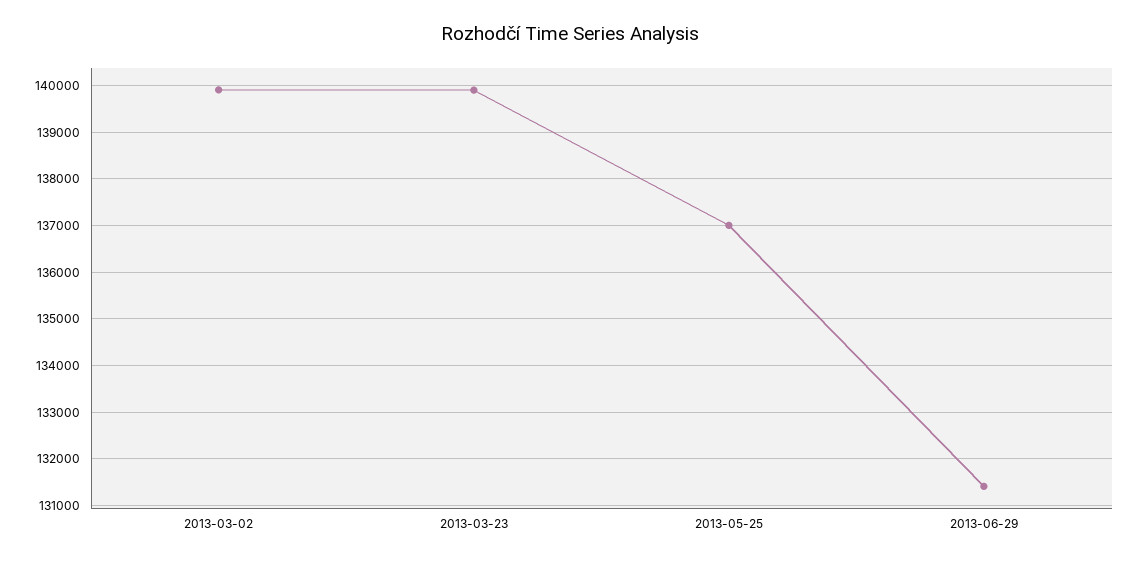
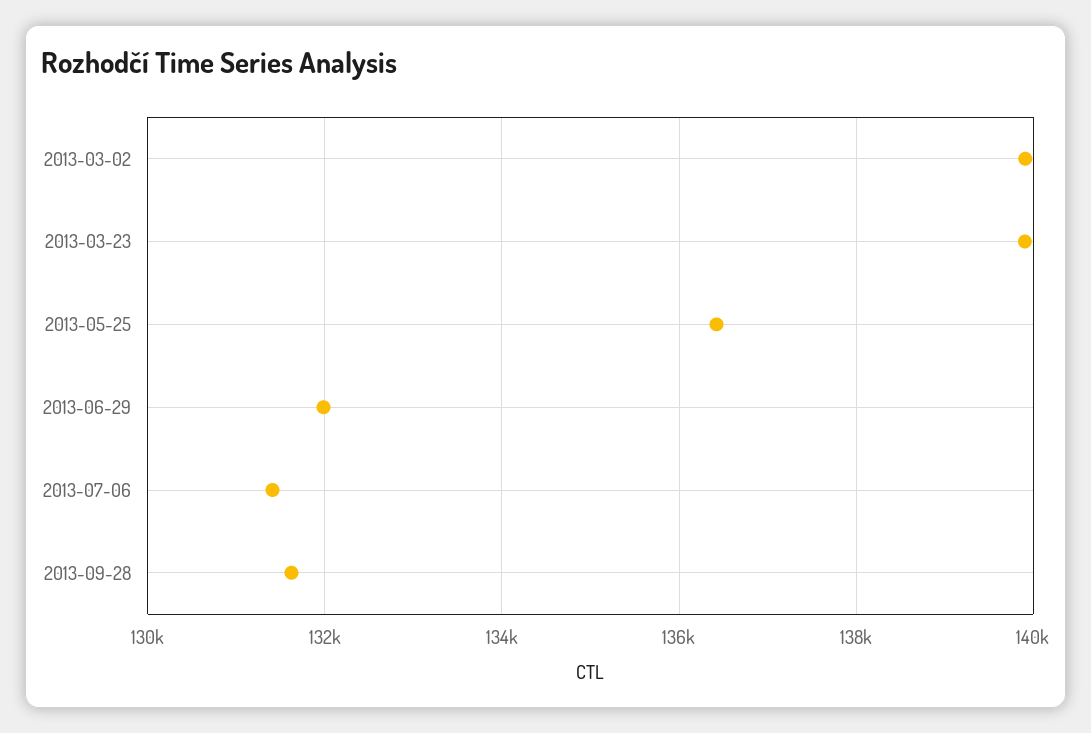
2013-05-25: 137000 -> 136400
2013-06-29: 131400 -> 132000
2013-07-06: none -> 131400
2013-09-28: none -> 131600

